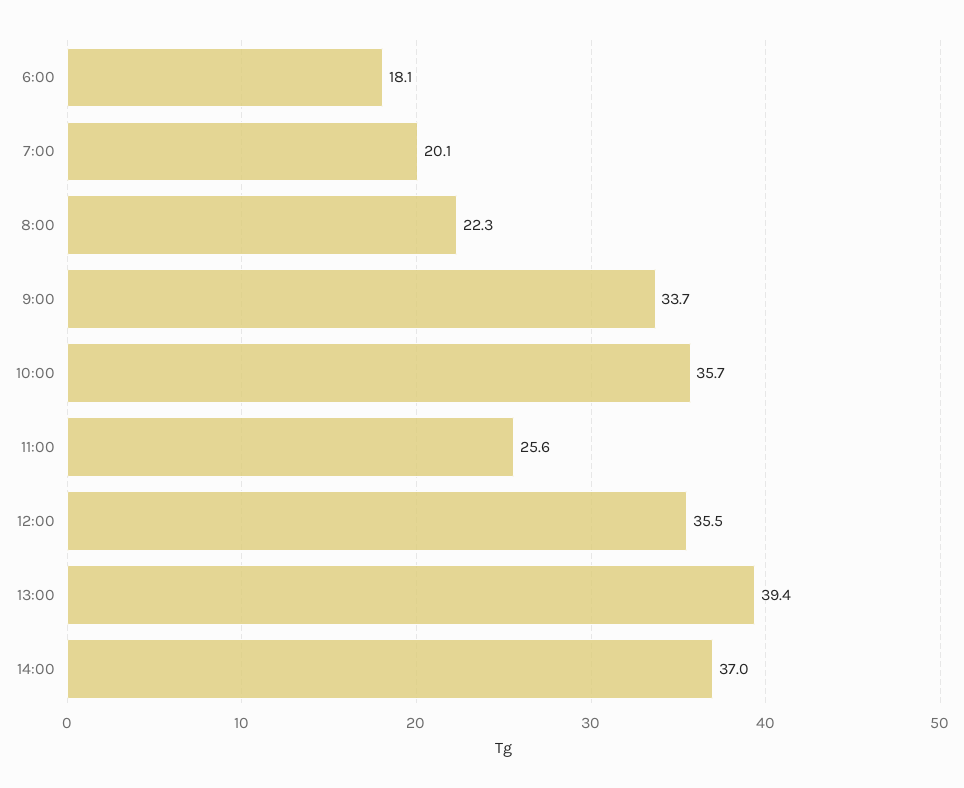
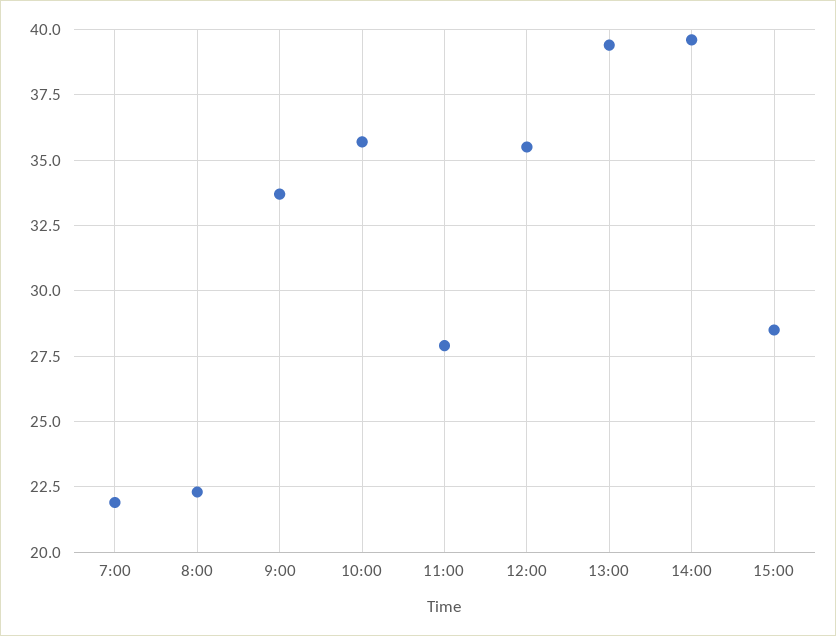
6:00: 18.1 -> none
7:00: 20.1 -> 22
11:00: 25.6 -> 28
14:00: 37 -> 39.5
15:00: none -> 28.5

